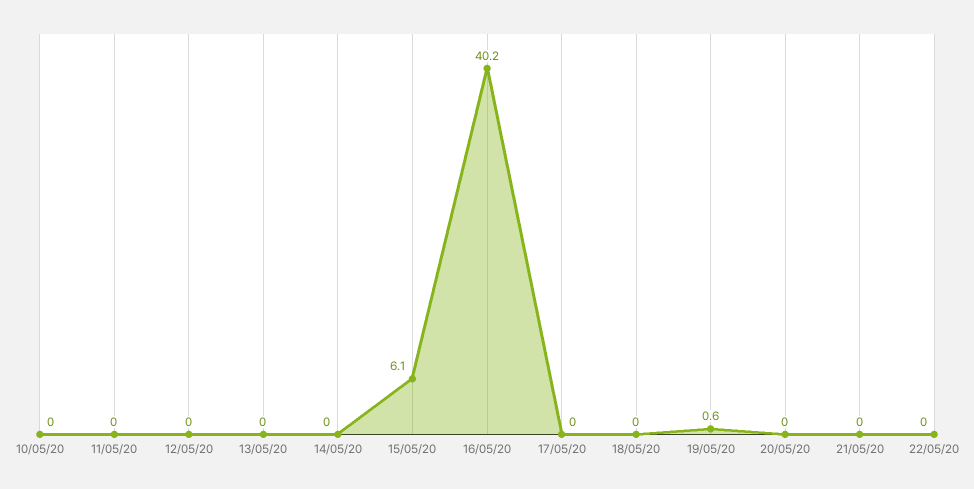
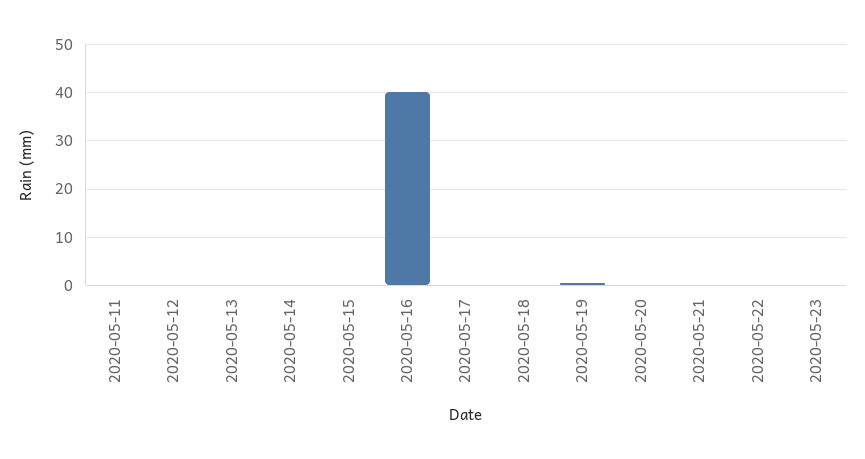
10/05/20: 0 -> none
15/05/20: 6.1 -> 0
2020-05-23: none -> 0

